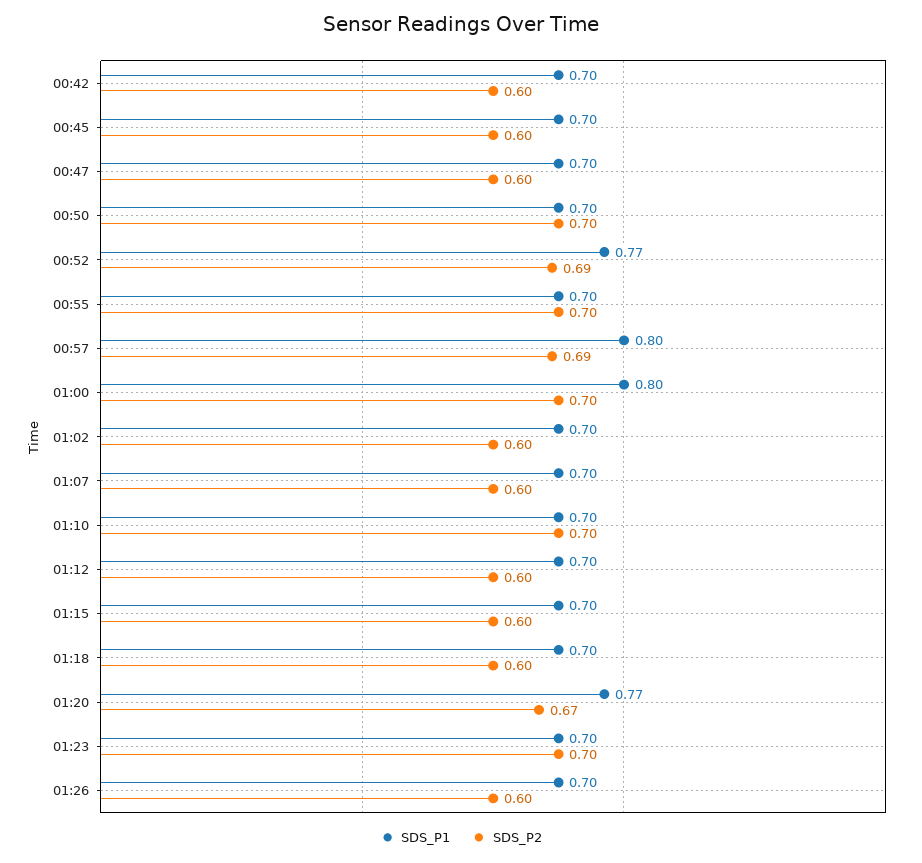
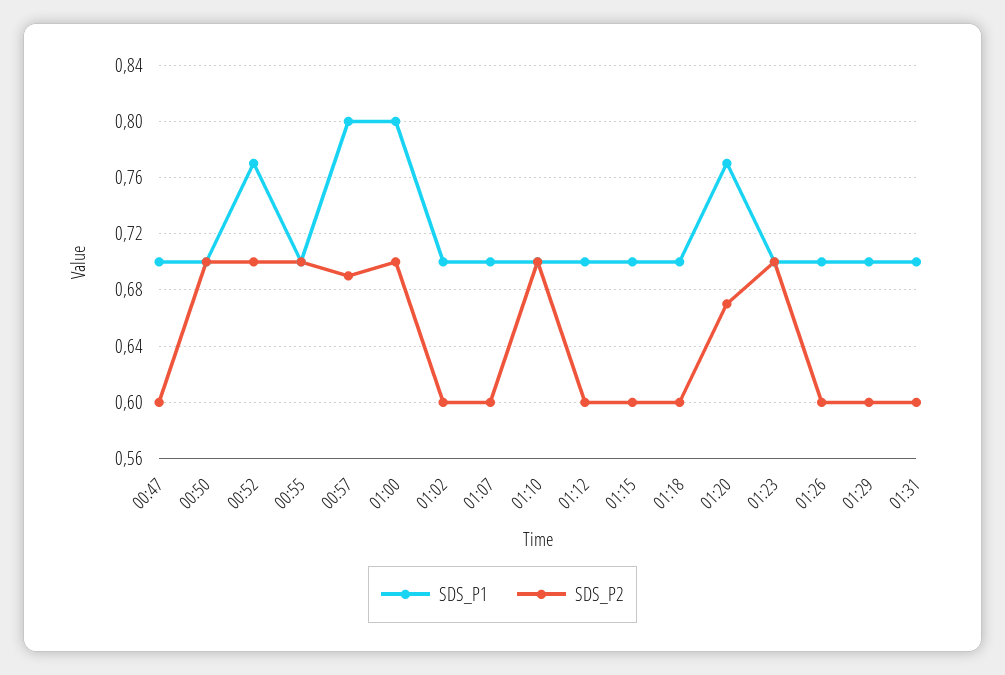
SDS_P1, 00:42: 0.7 -> none
SDS_P2, 00:42: 0.6 -> none
SDS_P1, 00:45: 0.7 -> none
SDS_P2, 00:45: 0.6 -> none
SDS_P2, 00:52: 0.69 -> 0.7
SDS_P1, 01:29: none -> 0.7
SDS_P2, 01:29: none -> 0.6
SDS_P1, 01:31: none -> 0.7
SDS_P2, 01:31: none -> 0.6

